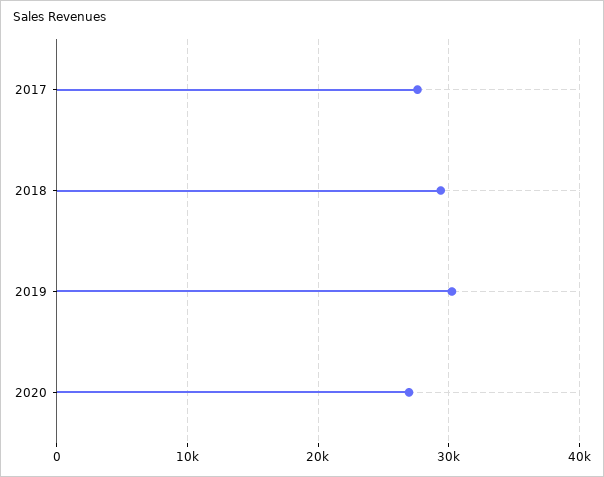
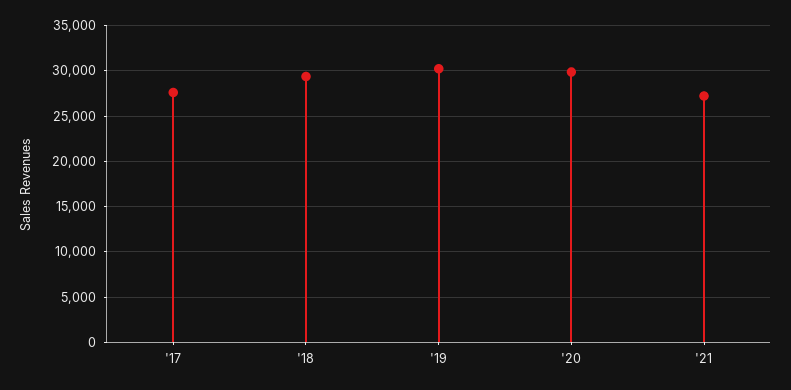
2020: 27000 -> 30000
'21: none -> 27000

